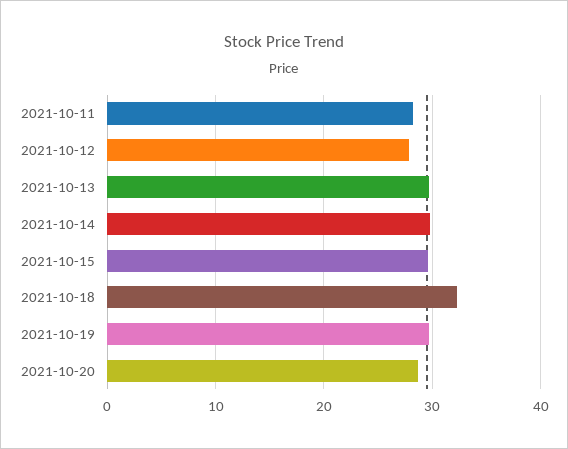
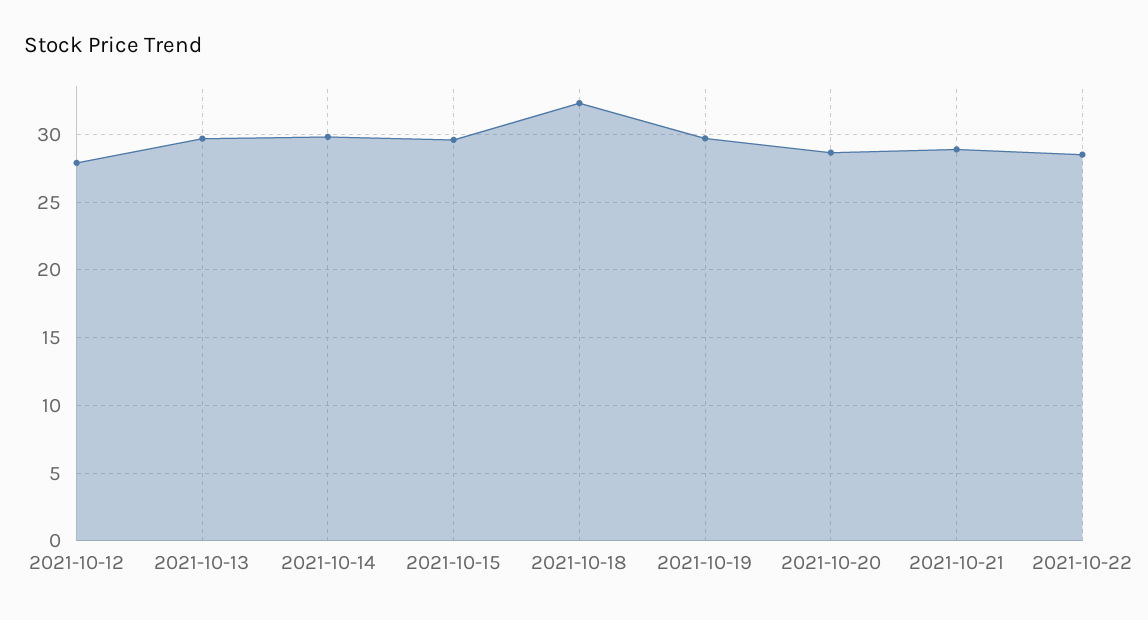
2021-10-11: 28 -> none
2021-10-21: none -> 29
2021-10-22: none -> 28.5

